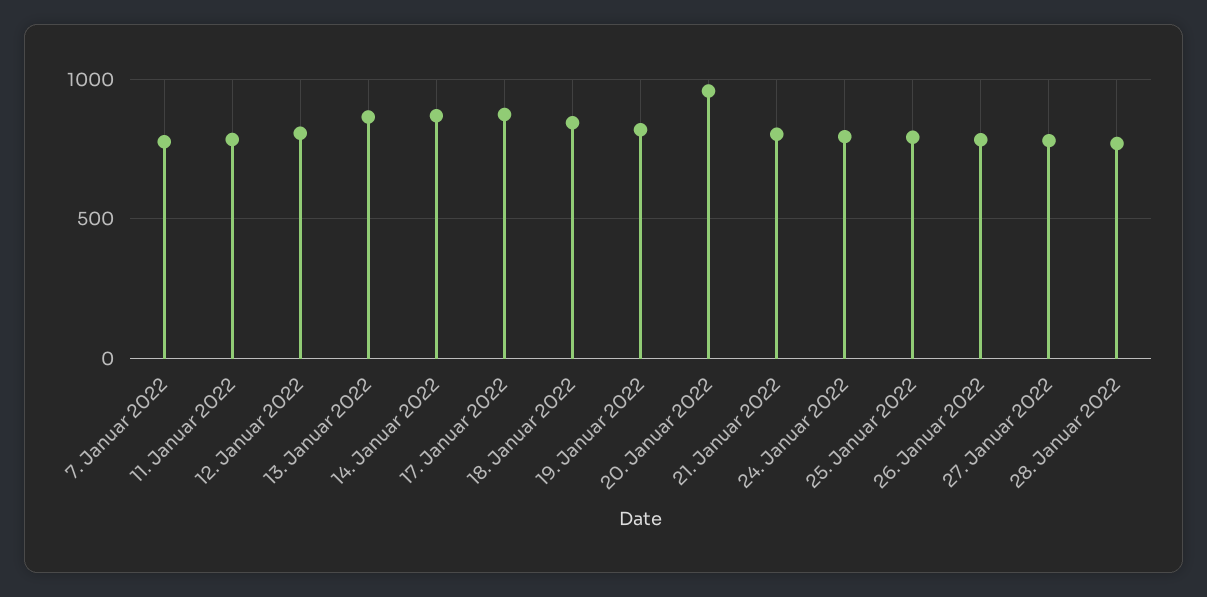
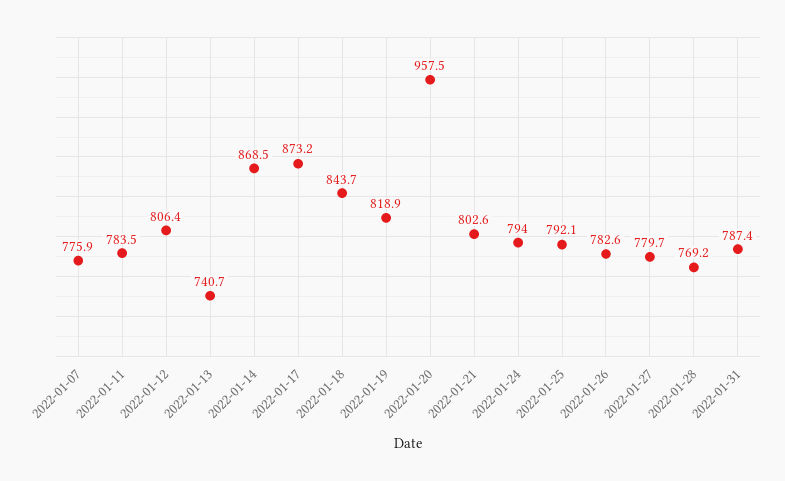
13. Januar 2022: 850 -> 740.7
2022-01-31: none -> 787.4

